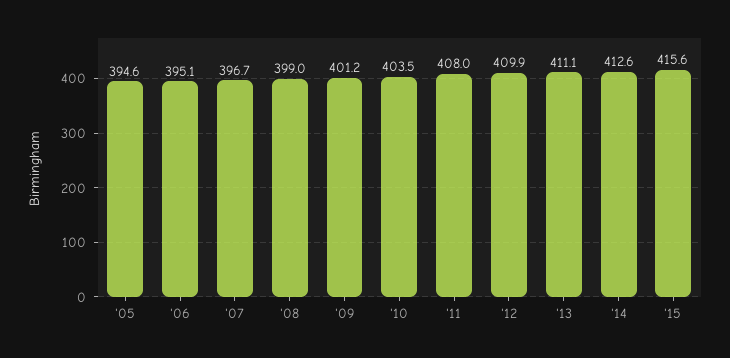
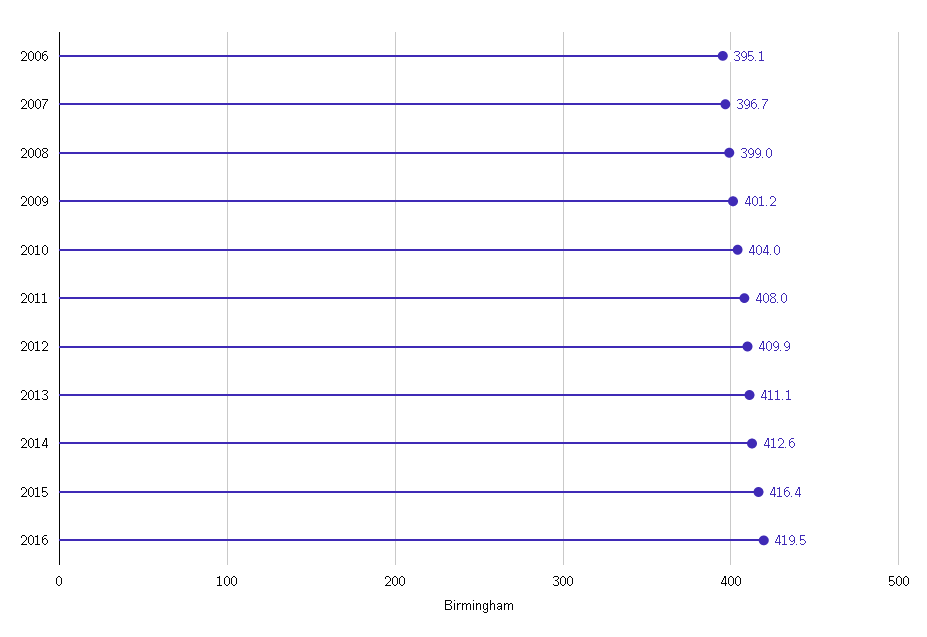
'05: 394.6 -> none
'10: 403.5 -> 404
'15: 415.6 -> 416.4
2016: none -> 419.5

